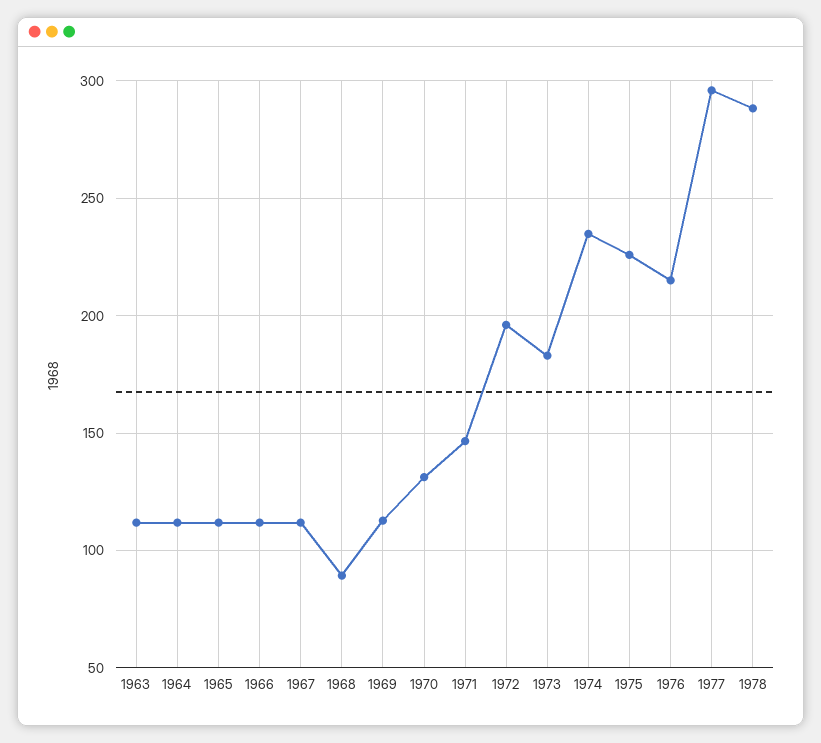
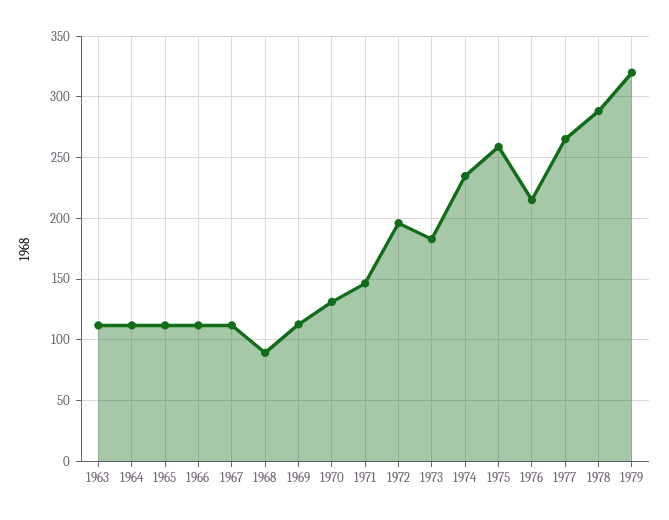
1975: 225 -> 260
1977: 295 -> 265
1979: none -> 320

